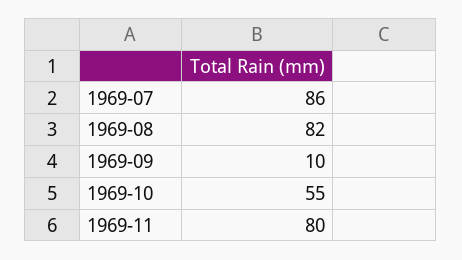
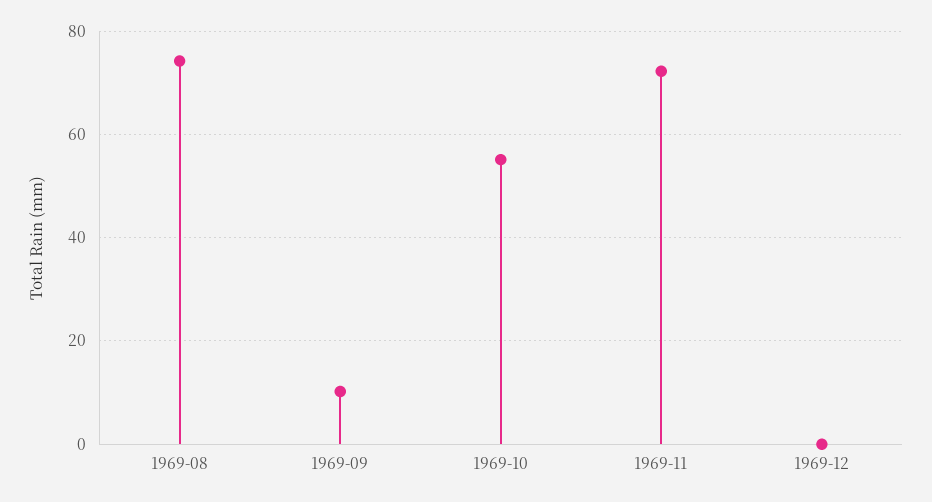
1969-07: 86 -> none
1969-08: 82 -> 74
1969-11: 80 -> 72
1969-12: none -> 0

